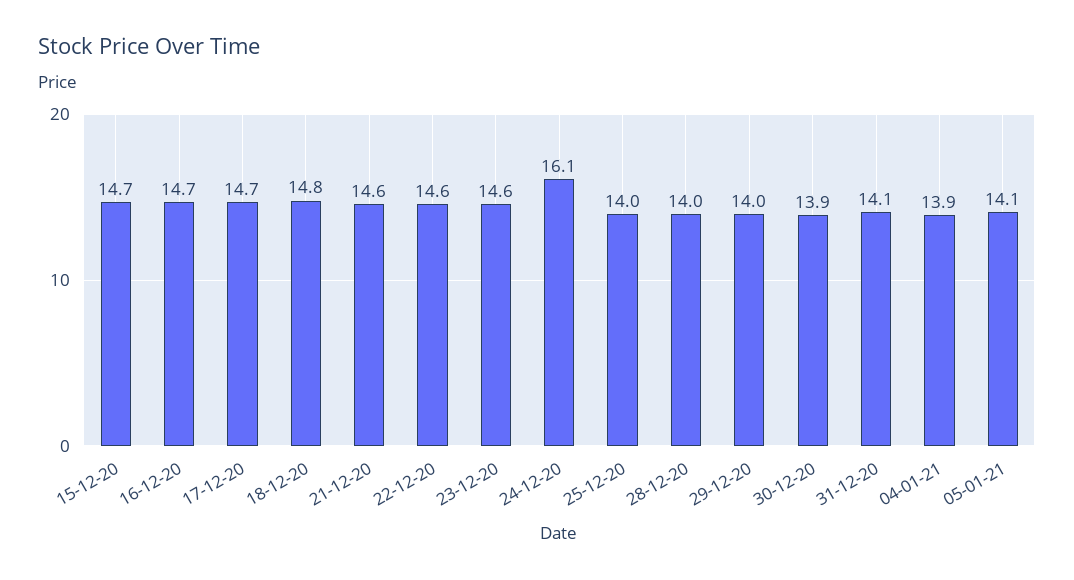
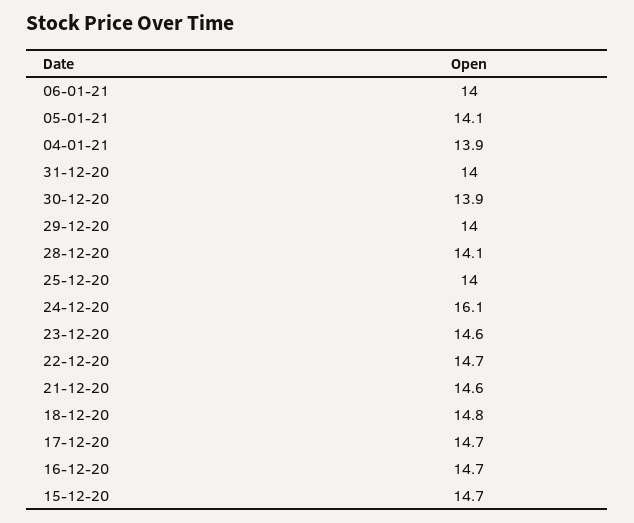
22-12-20: 14.6 -> 14.7
28-12-20: 14 -> 14.1
31-12-20: 14.1 -> 14
06-01-21: none -> 14

